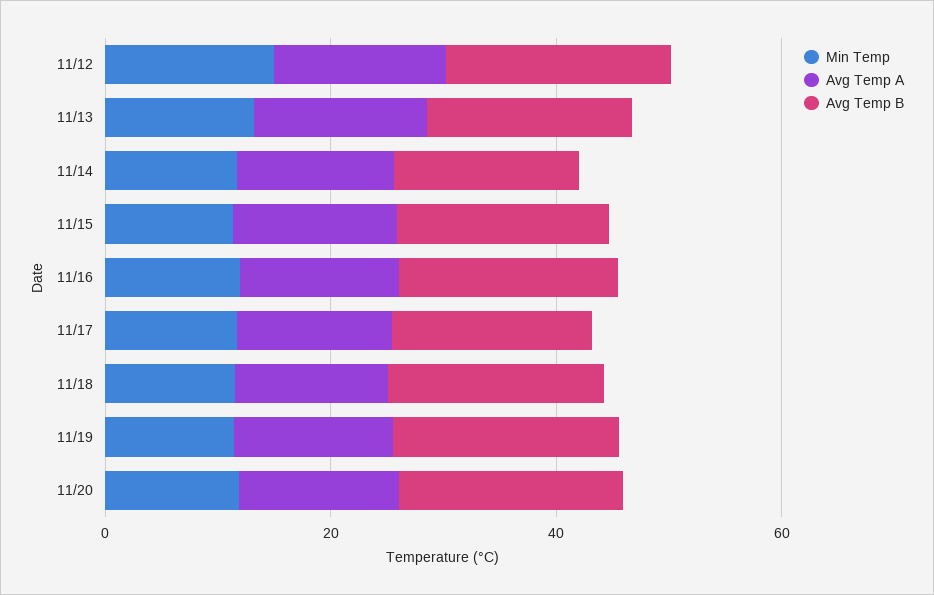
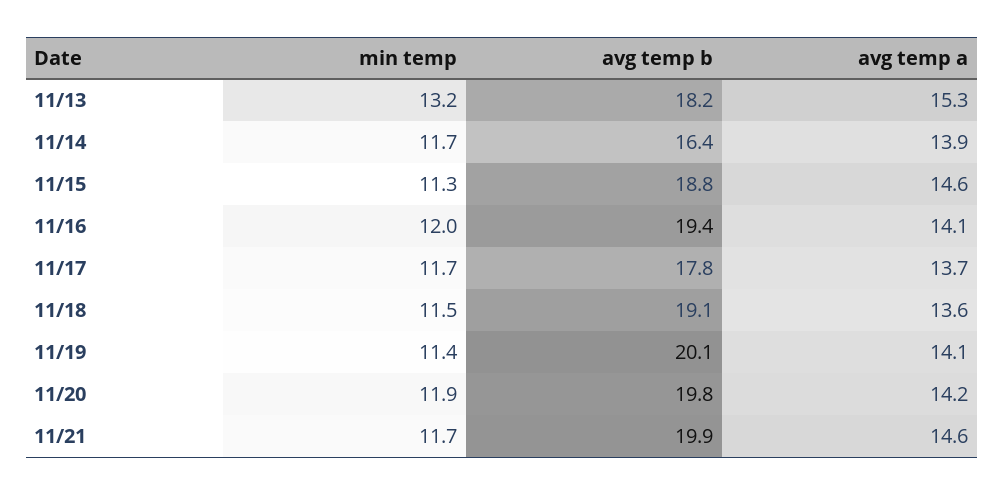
Min Temp, 11/12: 15 -> none
Avg Temp A, 11/12: 15 -> none
Avg Temp B, 11/12: 20 -> none
Min Temp, 11/21: none -> 11.7
Avg Temp B, 11/21: none -> 19.9
Avg Temp A, 11/21: none -> 14.6

